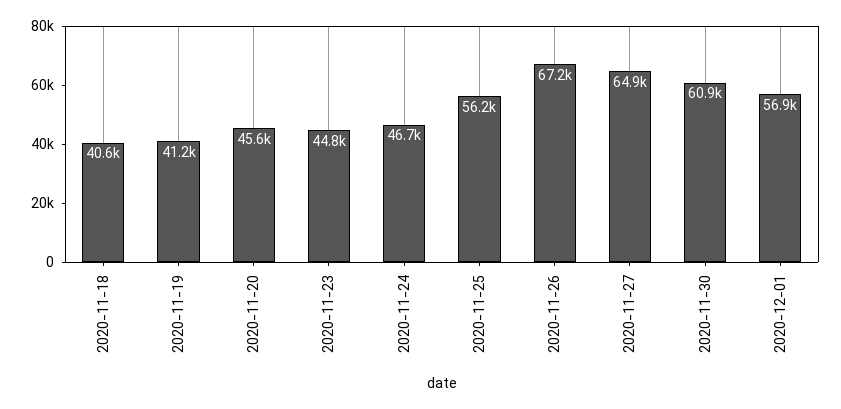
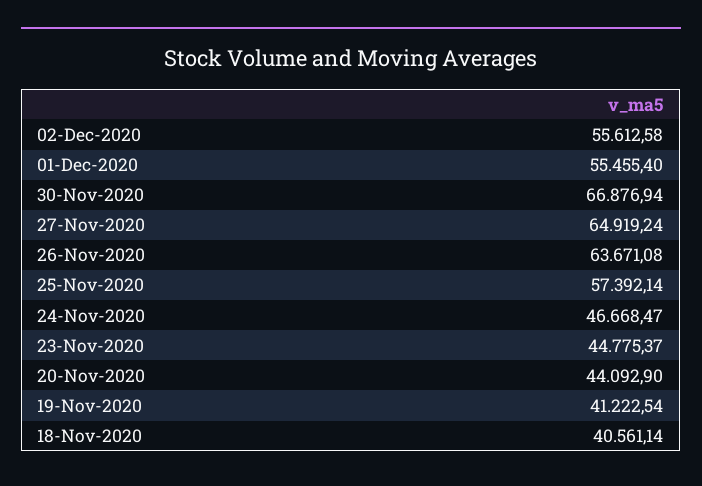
2020-11-20: 45600 -> 44092.9
2020-11-25: 56200 -> 57392.14
2020-11-26: 67200 -> 63671.08
2020-11-30: 60900 -> 66876.94
2020-12-01: 56900 -> 55455.4
02-Dec-2020: none -> 55612.58

